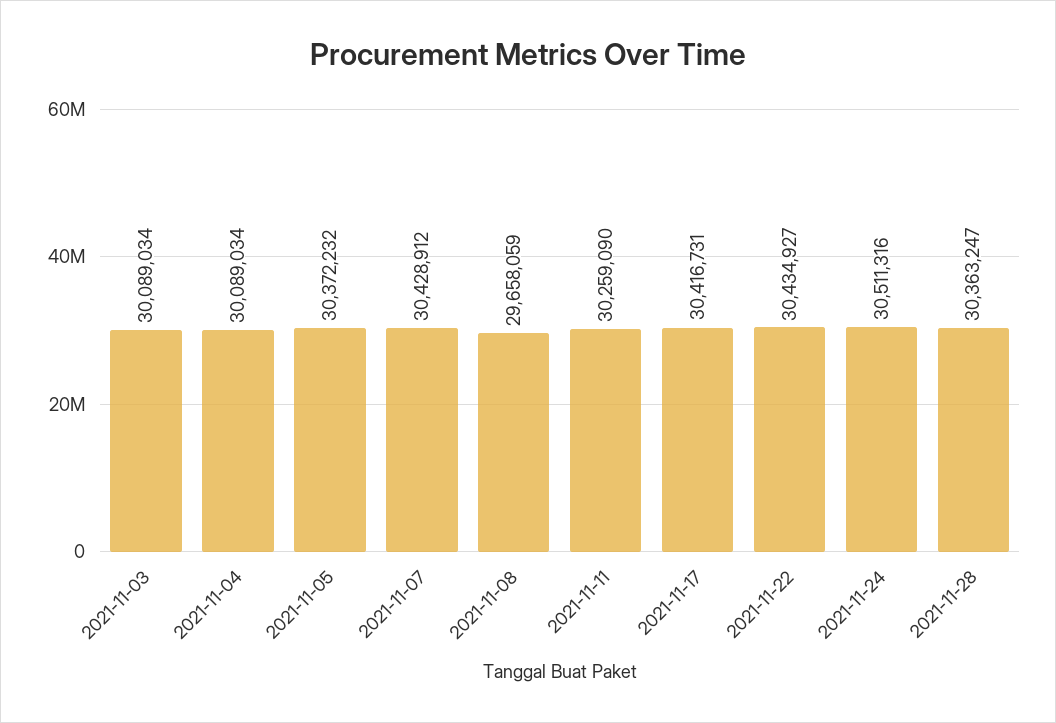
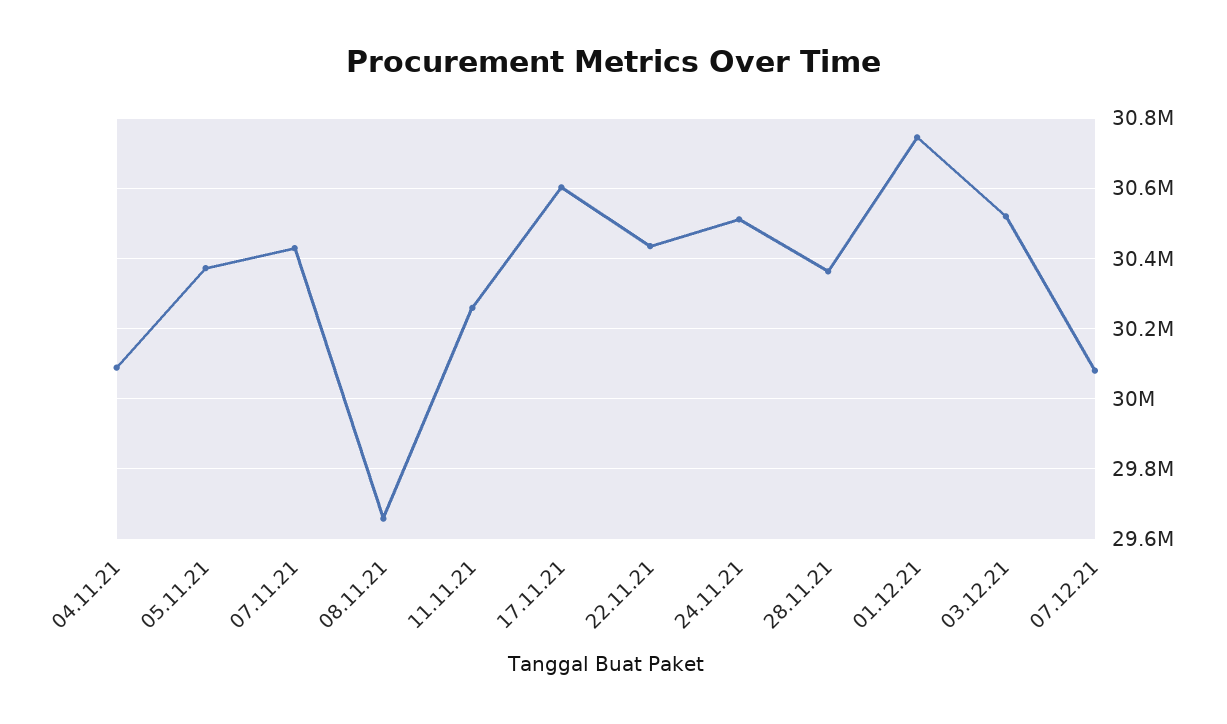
2021-11-03: 30089034 -> none
2021-11-17: 30416731 -> 30600000
01.12.21: none -> 30740000
03.12.21: none -> 30520000
07.12.21: none -> 30080000

